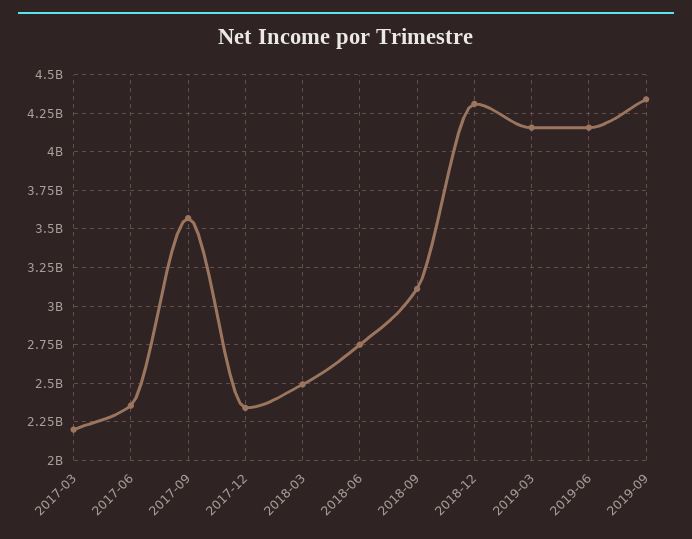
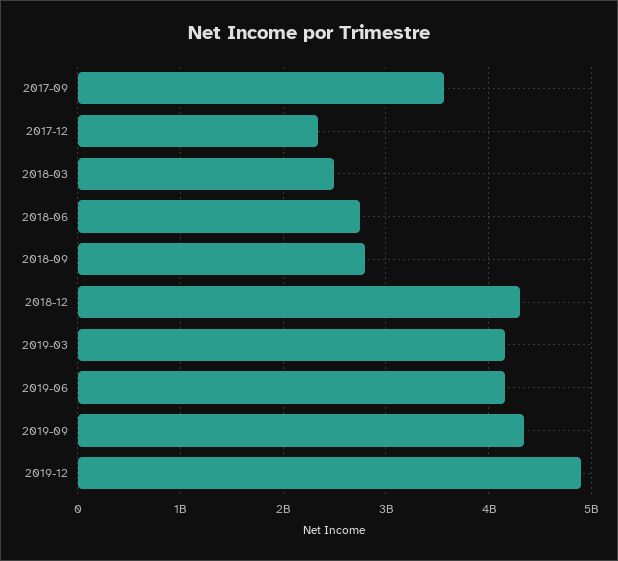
2017-03: 2200000000 -> none
2017-06: 2350000000 -> none
2018-09: 3100000000 -> 2800000000
2019-12: none -> 4900000000

